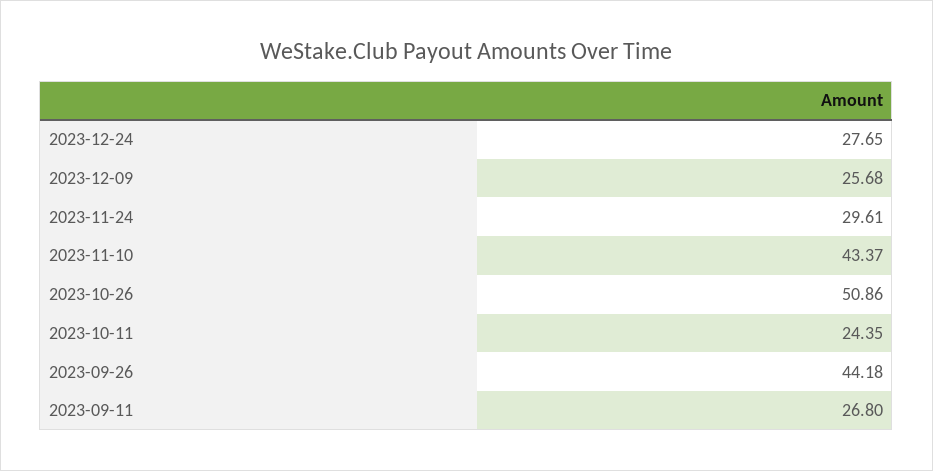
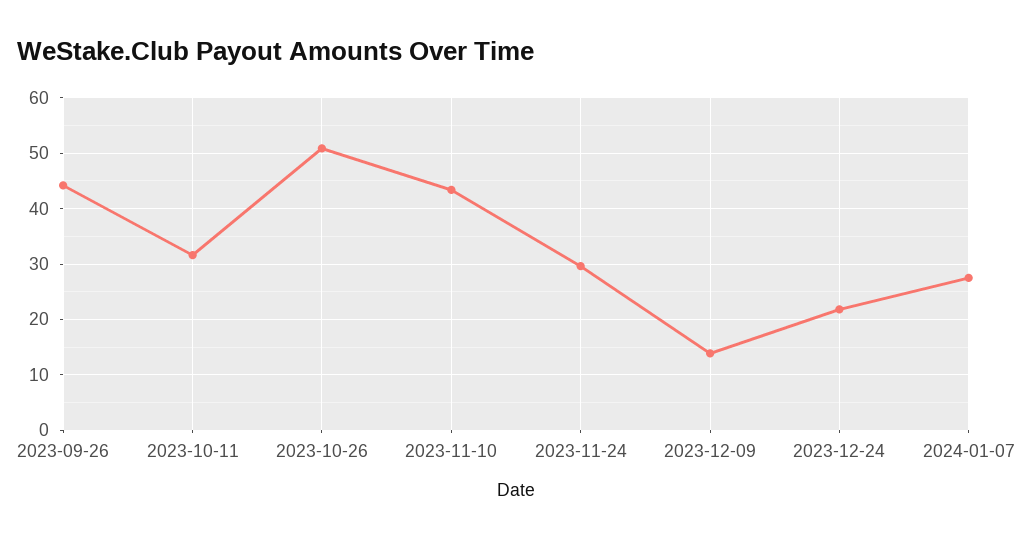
2023-12-24: 27.65 -> 22
2023-12-09: 25.68 -> 14
2023-10-11: 24.35 -> 32
2023-09-11: 26.8 -> none
2024-01-07: none -> 28

